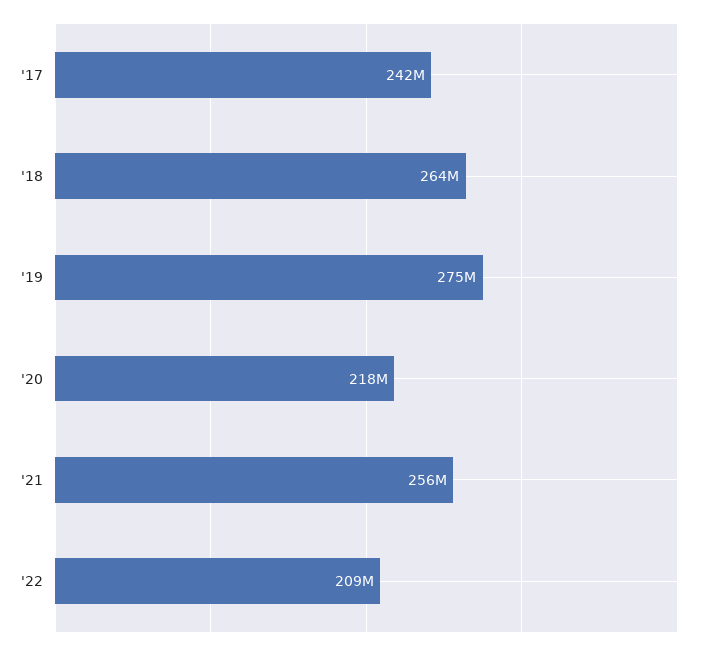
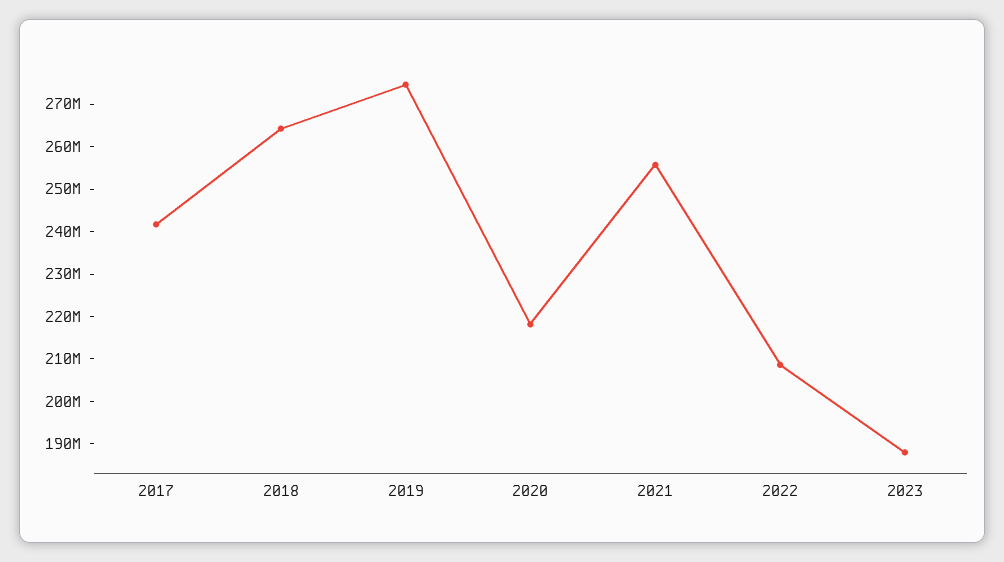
2023: none -> 188000000

